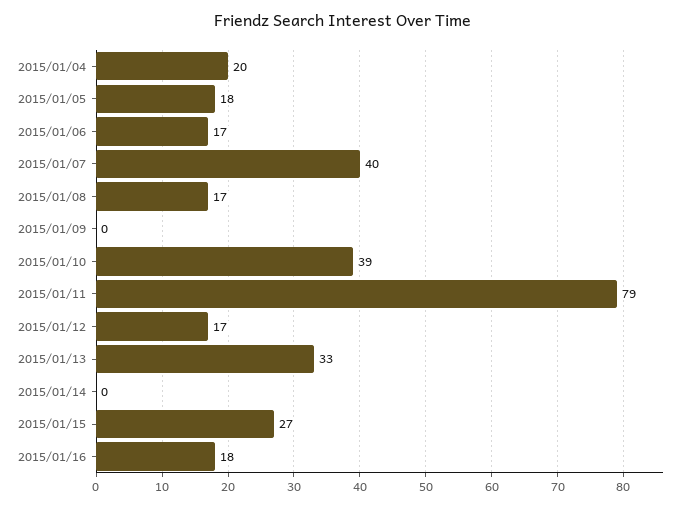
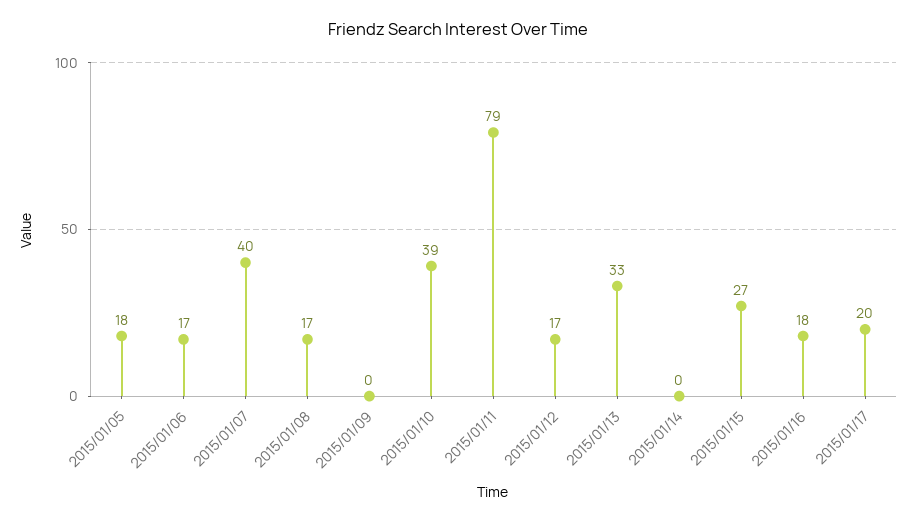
2015/01/04: 20 -> none
2015/01/17: none -> 20

